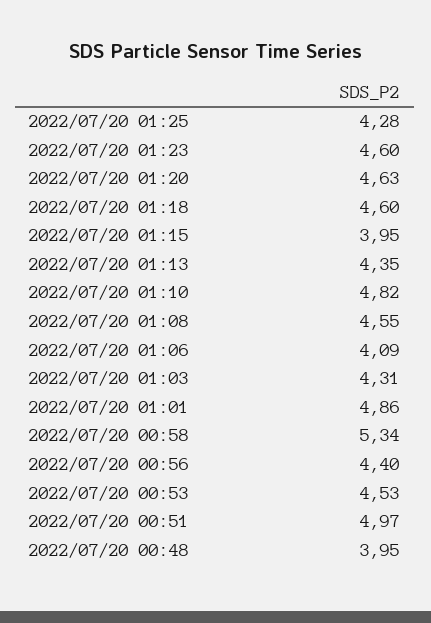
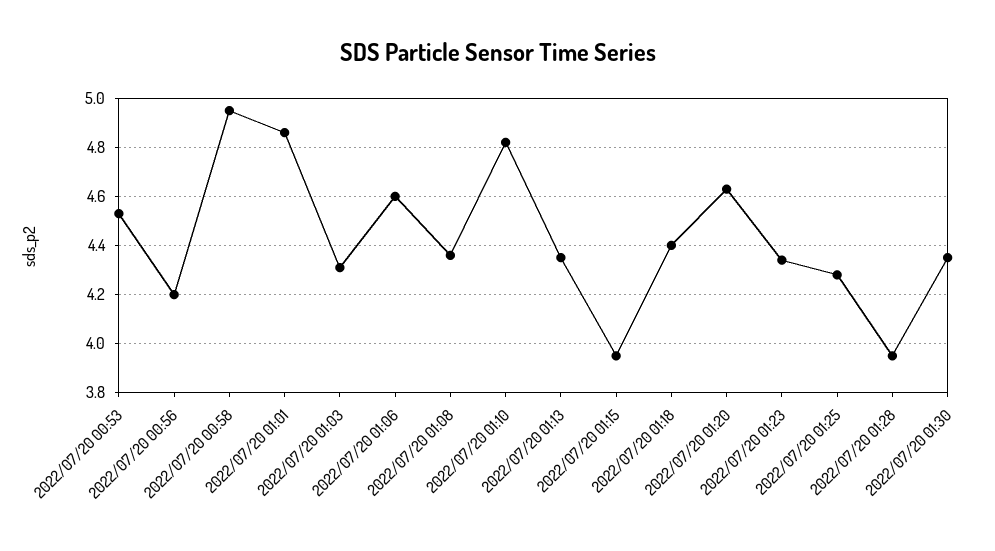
2022/07/20 01:23: 4.6 -> 4.35
2022/07/20 01:18: 4.6 -> 4.4
2022/07/20 01:08: 4.55 -> 4.35
2022/07/20 01:06: 4.09 -> 4.6
2022/07/20 00:58: 5.34 -> 4.95
2022/07/20 00:56: 4.4 -> 4.2
2022/07/20 00:51: 4.97 -> none
2022/07/20 00:48: 3.95 -> none
2022/07/20 01:28: none -> 3.95
2022/07/20 01:30: none -> 4.35

